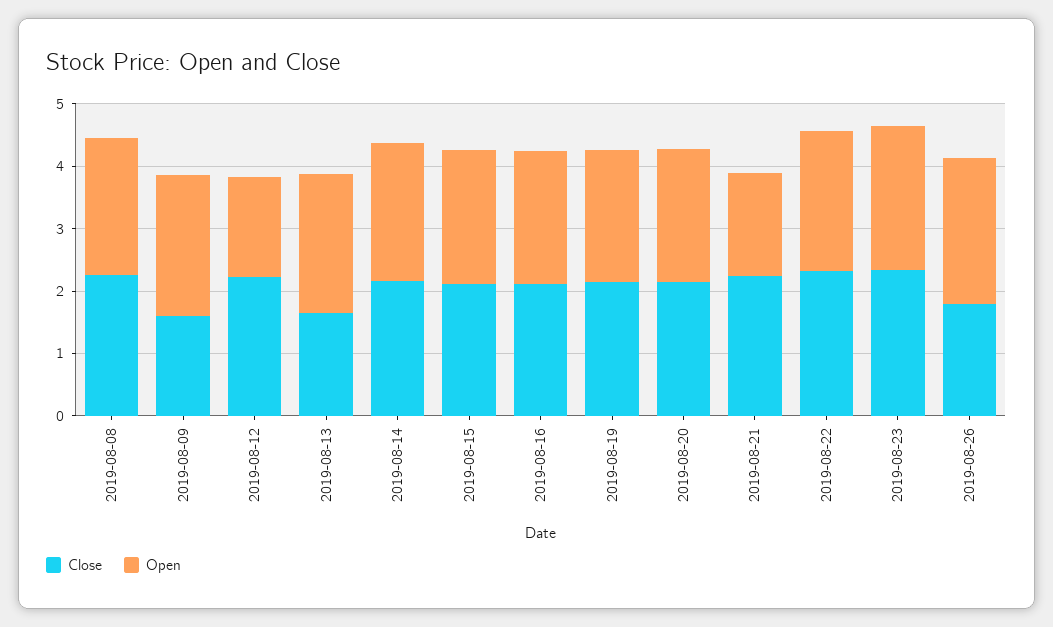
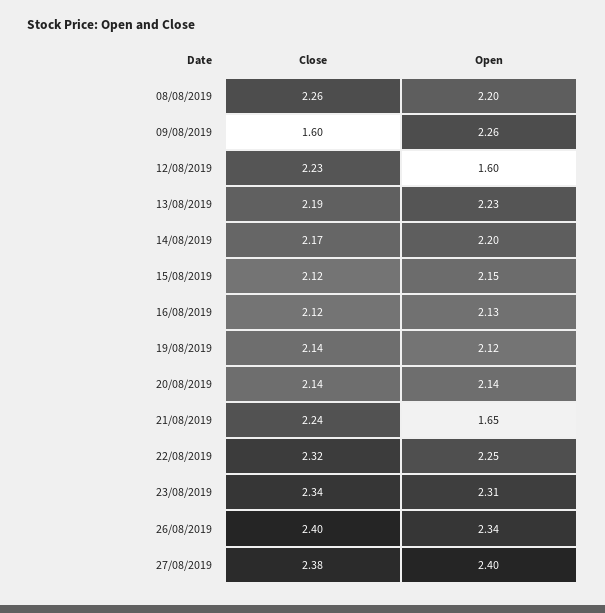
Close, 2019-08-13: 1.6 -> 2.19
Close, 2019-08-26: 1.8 -> 2.4
Close, 27/08/2019: none -> 2.38
Open, 27/08/2019: none -> 2.4

